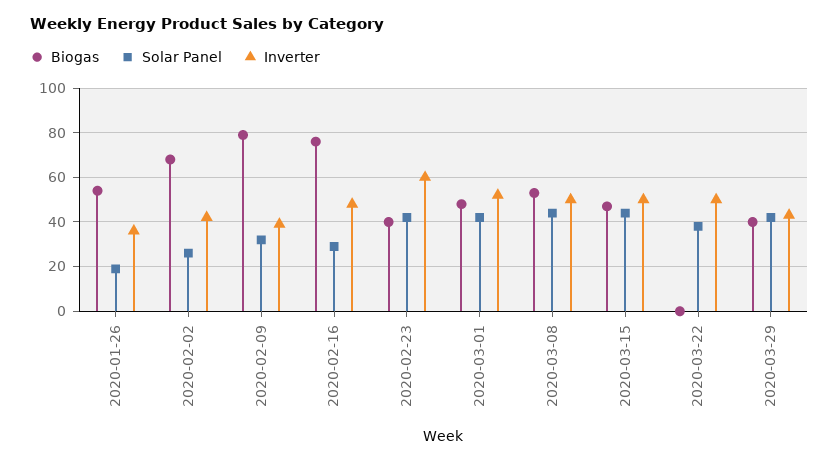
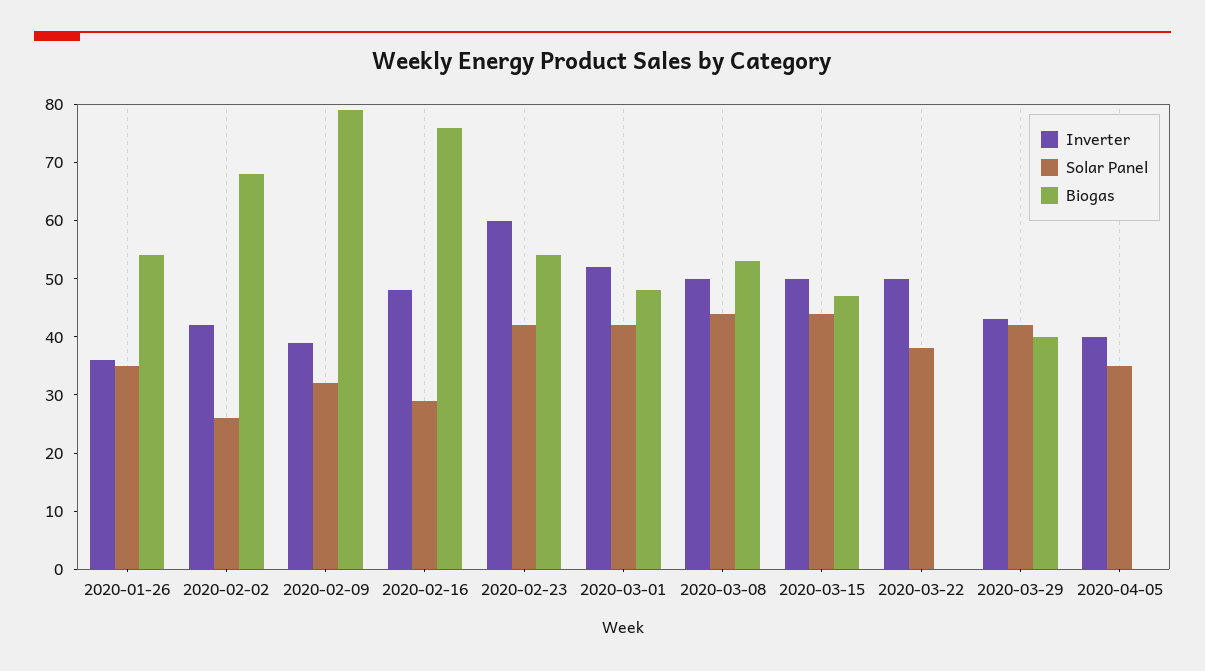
Solar Panel, 2020-01-26: 20 -> 35
Biogas, 2020-02-23: 40 -> 55
Inverter, 2020-04-05: none -> 40
Solar Panel, 2020-04-05: none -> 35
Biogas, 2020-04-05: none -> 0

